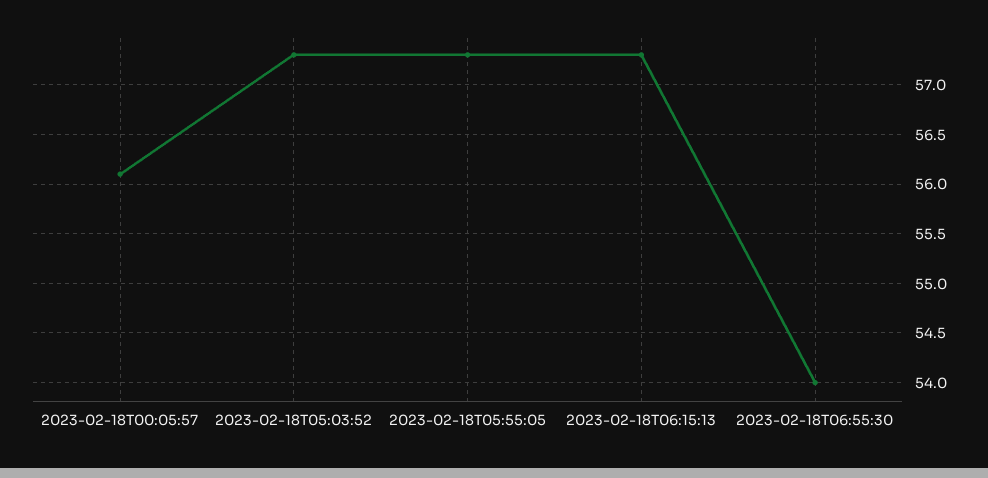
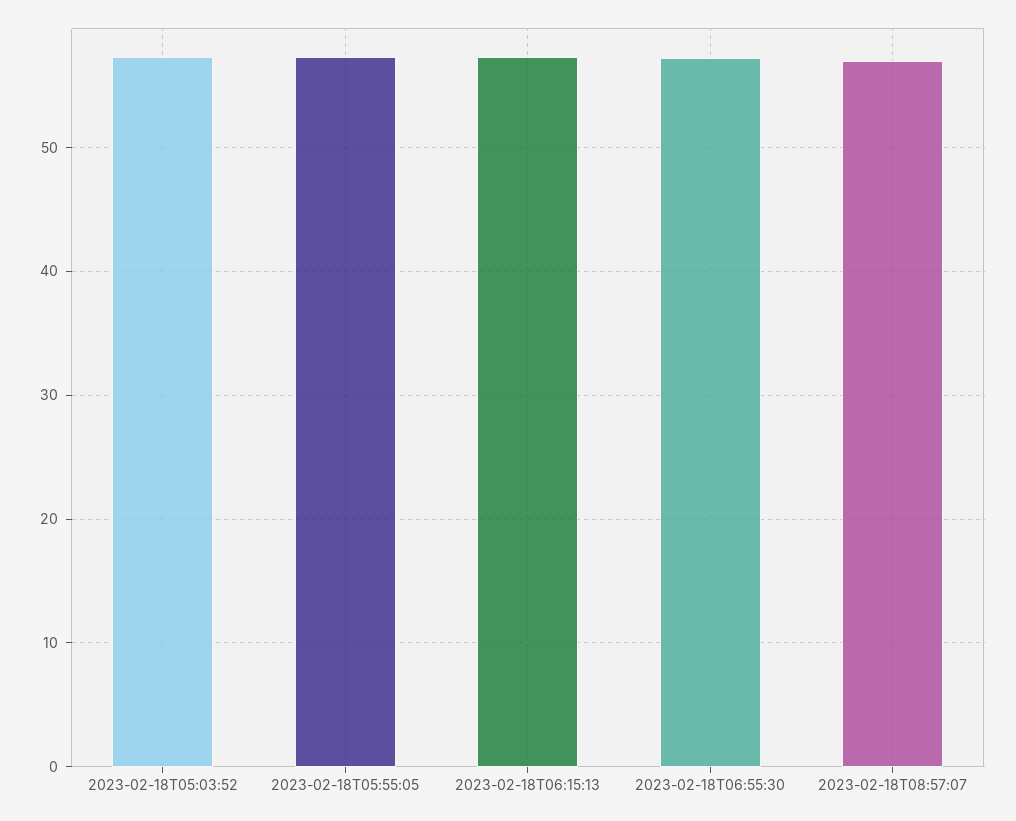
2023-02-18T00:05:57: 56.1 -> none
2023-02-18T06:55:30: 54 -> 57
2023-02-18T08:57:07: none -> 57

